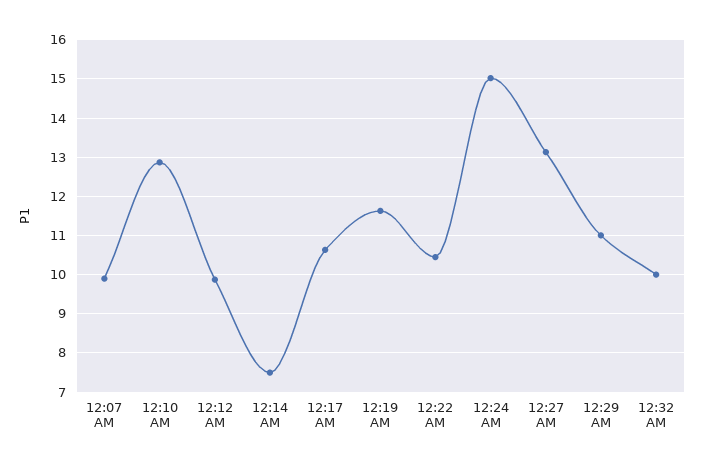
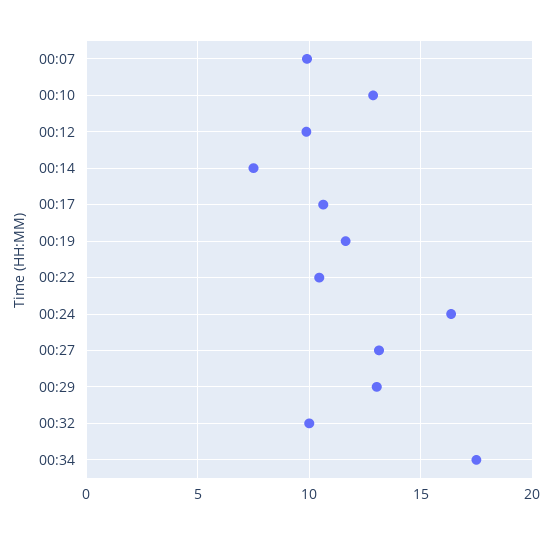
12:24 AM: 15 -> 16.5
12:29 AM: 11 -> 13
00:34: none -> 17.5

